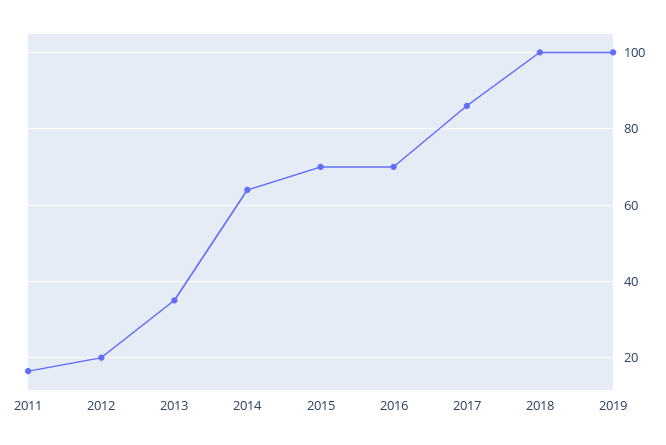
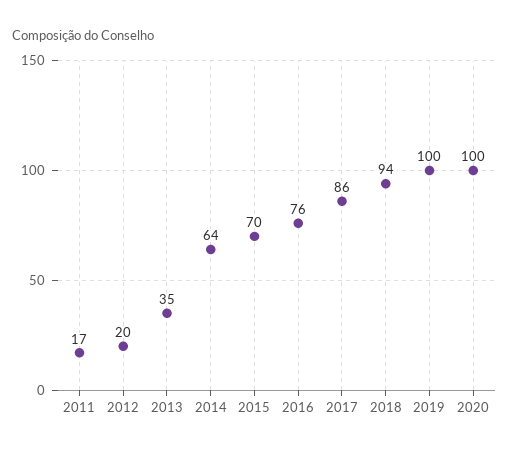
2016: 70 -> 76
2018: 100 -> 94
2020: none -> 100

